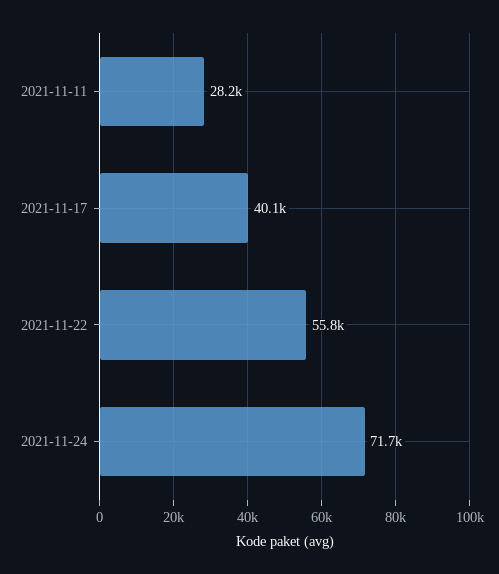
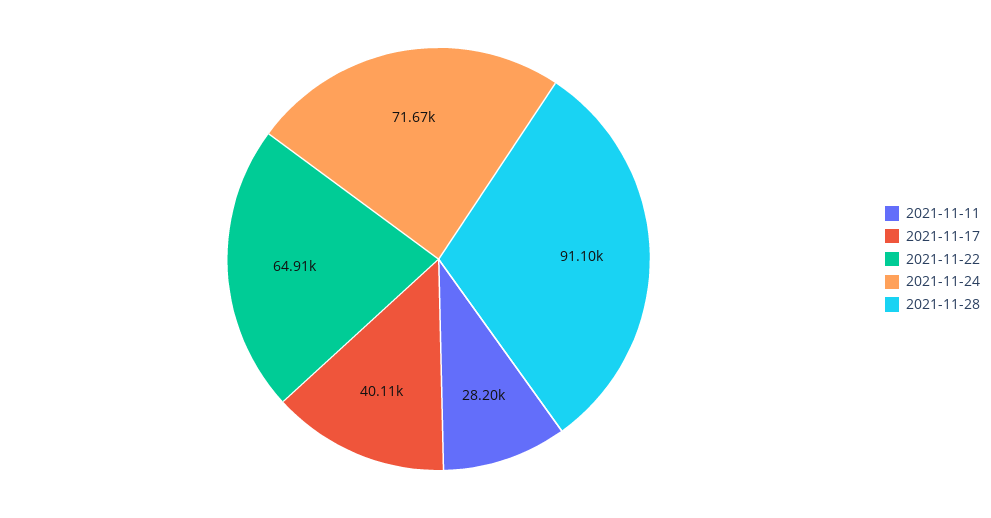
2021-11-22: 55800 -> 64910
2021-11-28: none -> 91100

